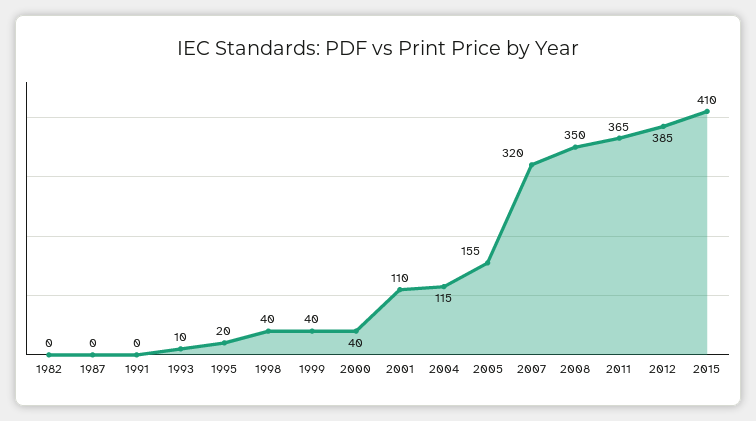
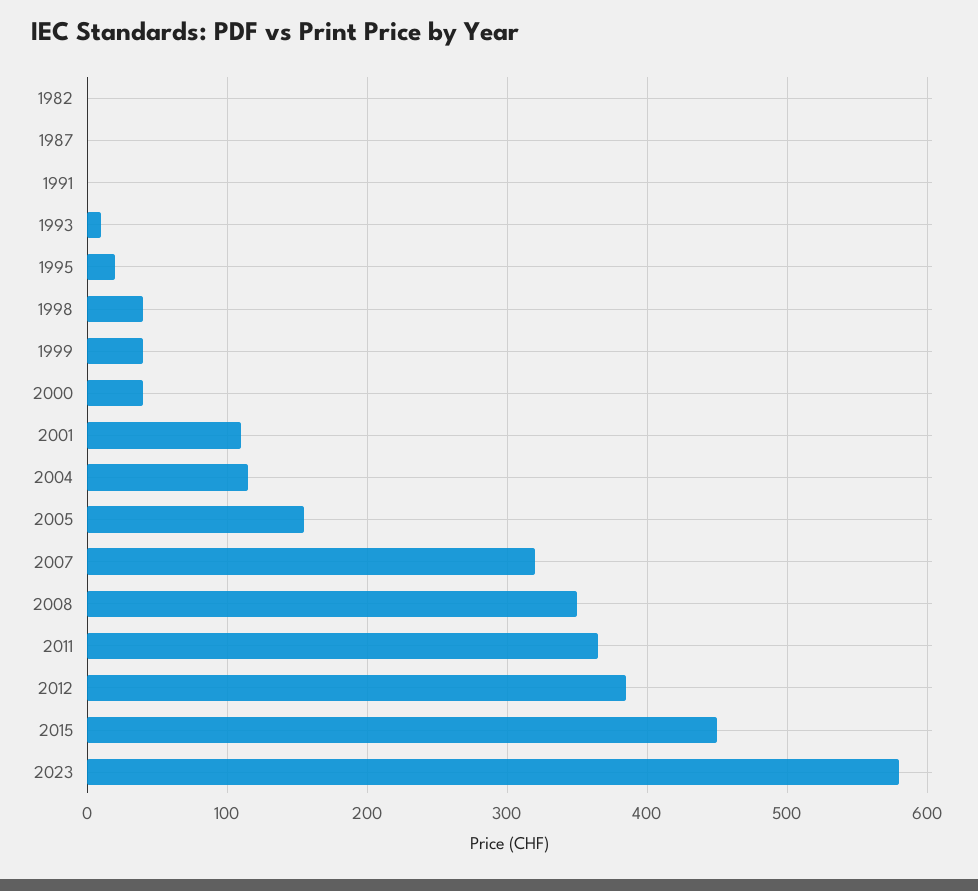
2015: 410 -> 450
2023: none -> 580

